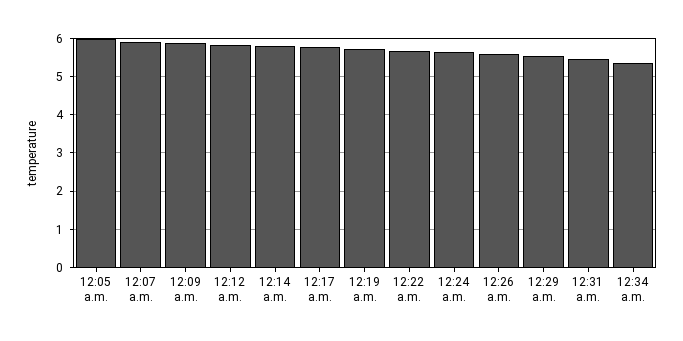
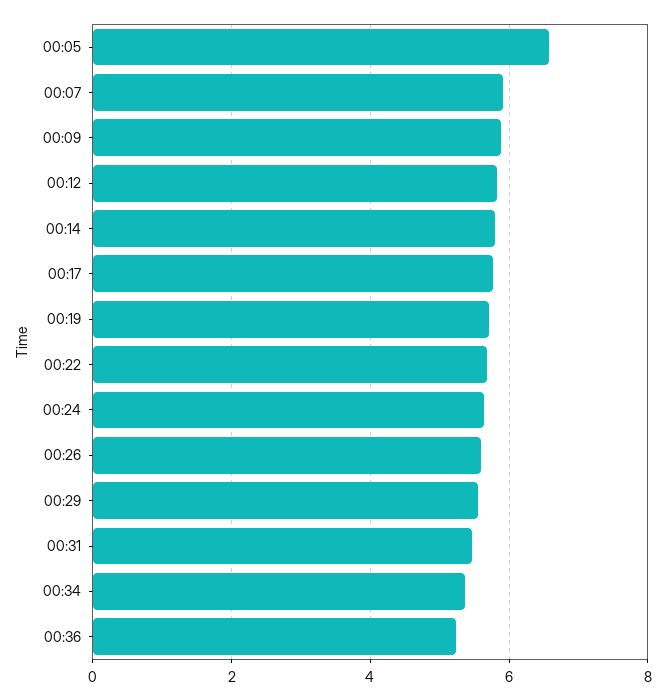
12:05 a.m.: 6 -> 6.6
00:36: none -> 5.2

